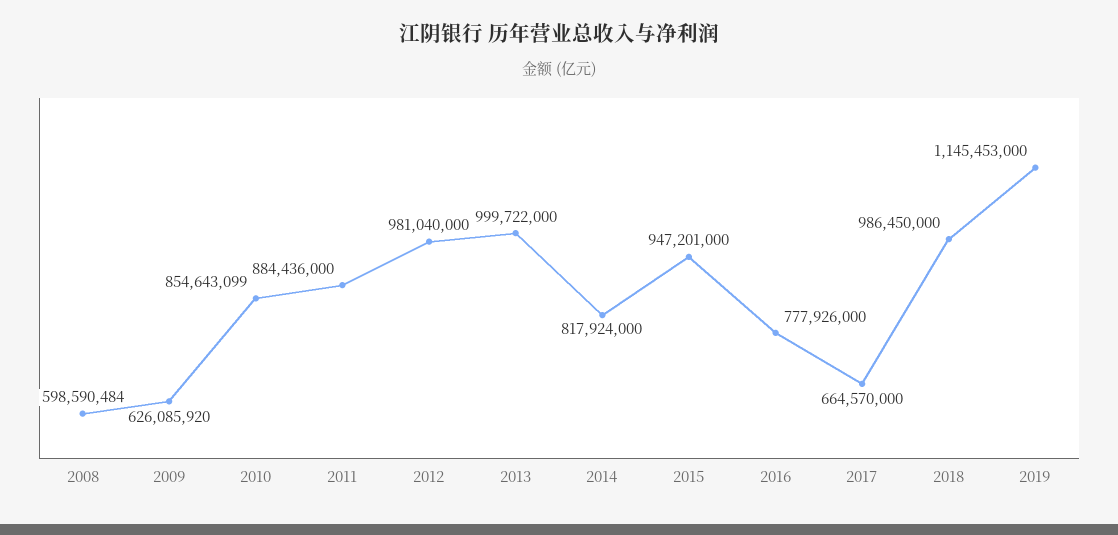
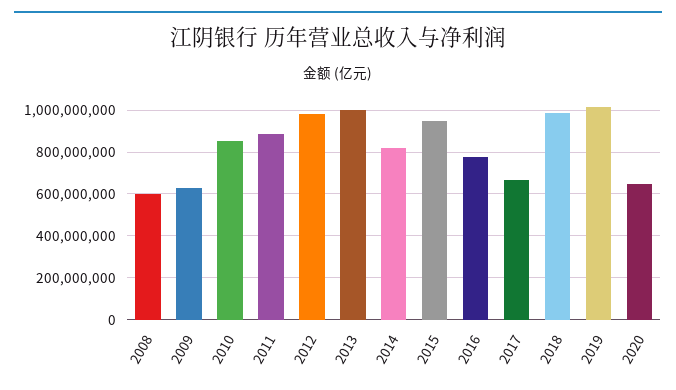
2019: 1145453000 -> 1000000000
2020: none -> 650000000

